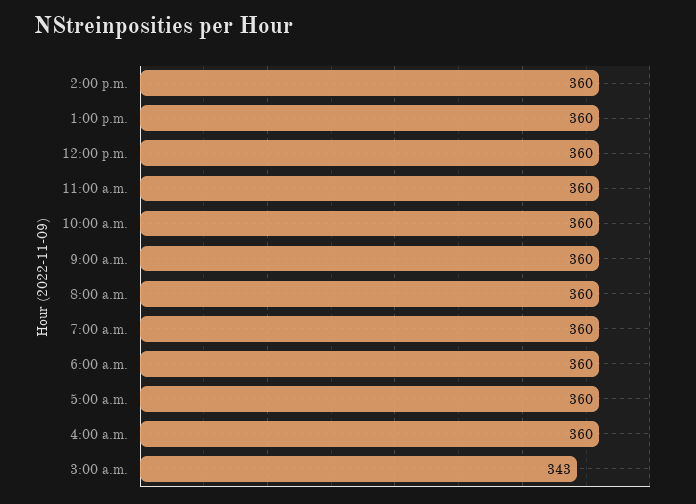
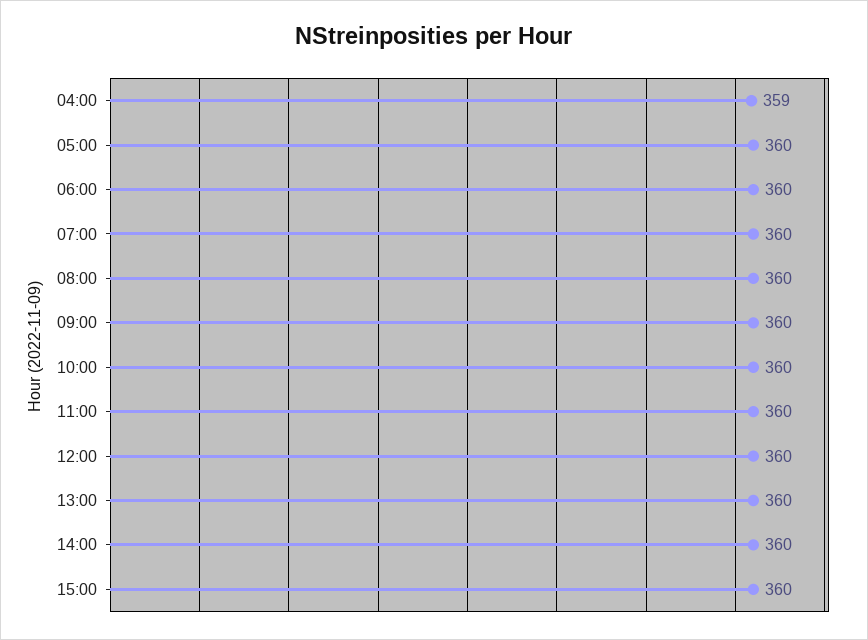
4:00 a.m.: 360 -> 359
3:00 a.m.: 343 -> none
15:00: none -> 360

